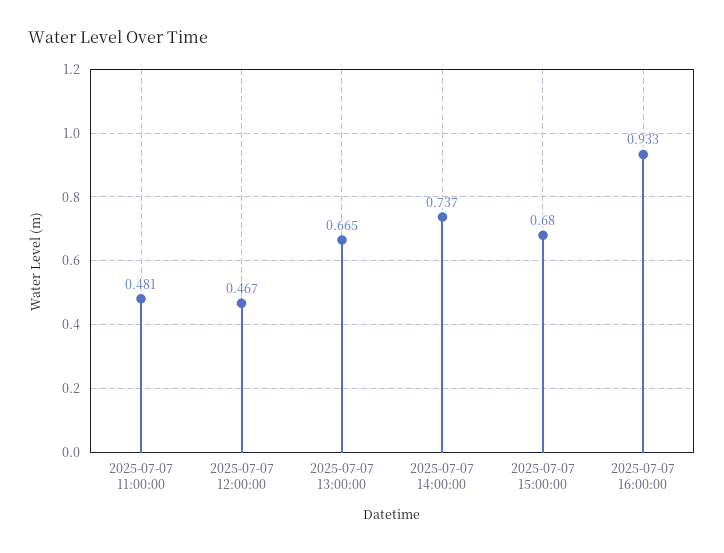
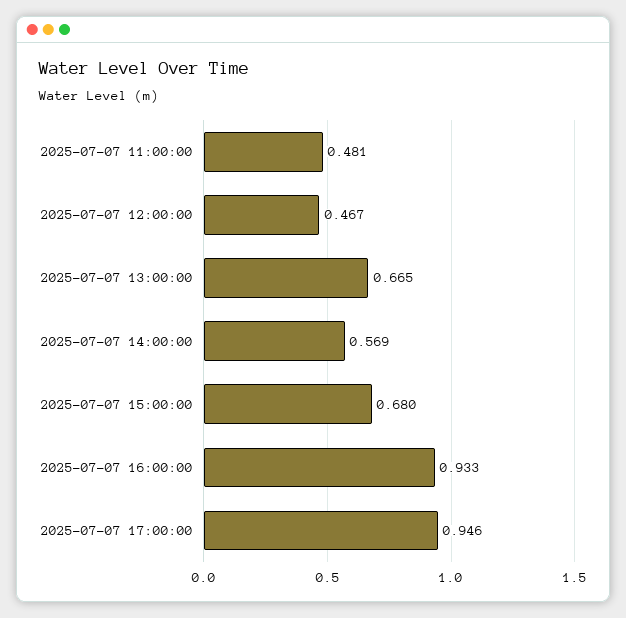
2025-07-07 14:00:00: 0.737 -> 0.569
2025-07-07 17:00:00: none -> 0.946

